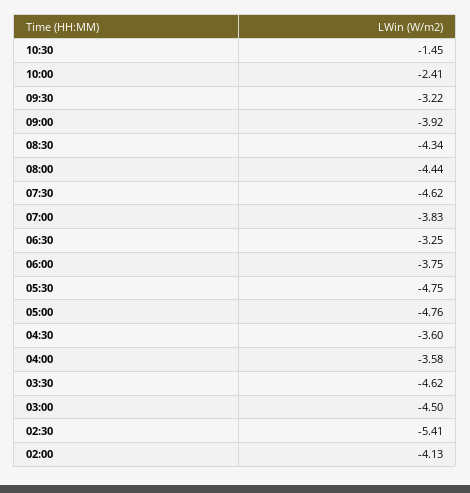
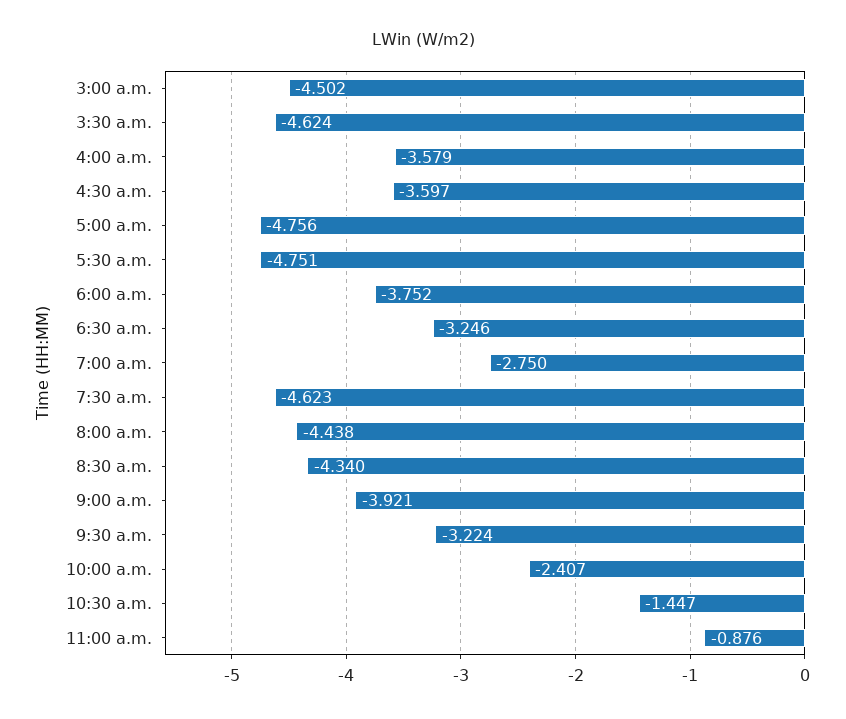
07:00: -3.83 -> -2.75
02:30: -5.41 -> none
02:00: -4.13 -> none
11:00 a.m.: none -> -0.876

